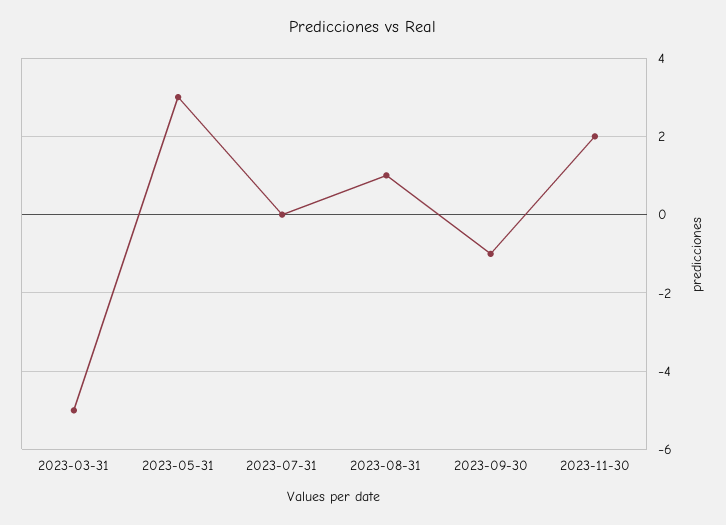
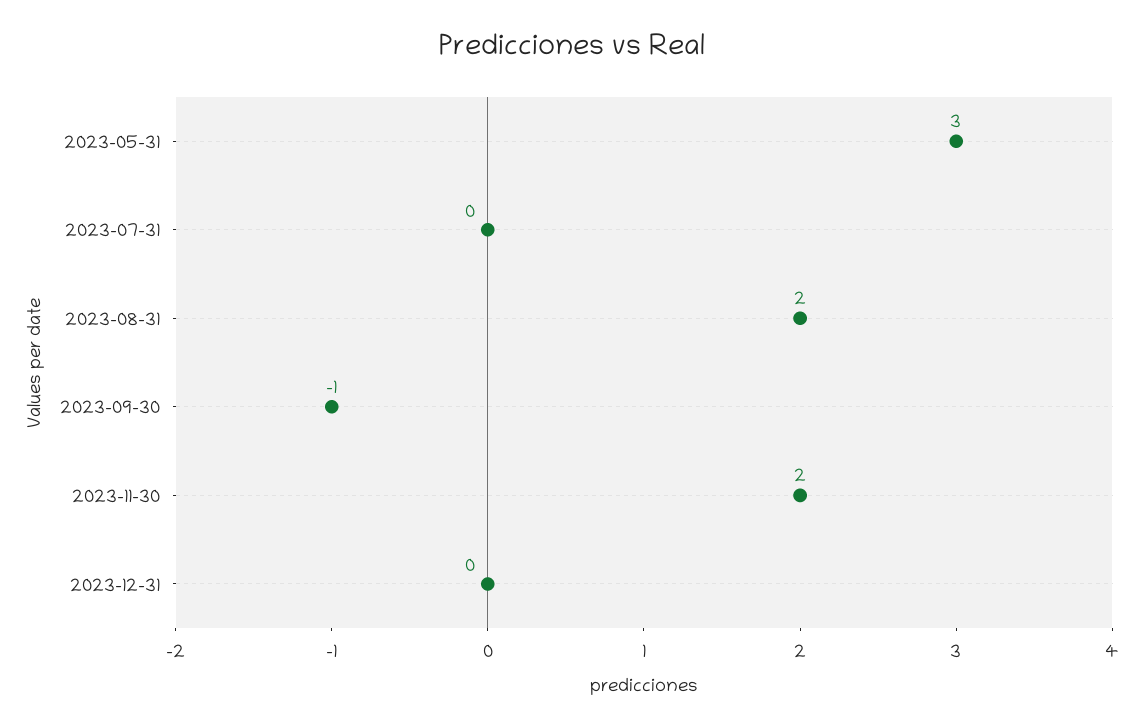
2023-03-31: -5 -> none
2023-08-31: 1 -> 2
2023-12-31: none -> 0

